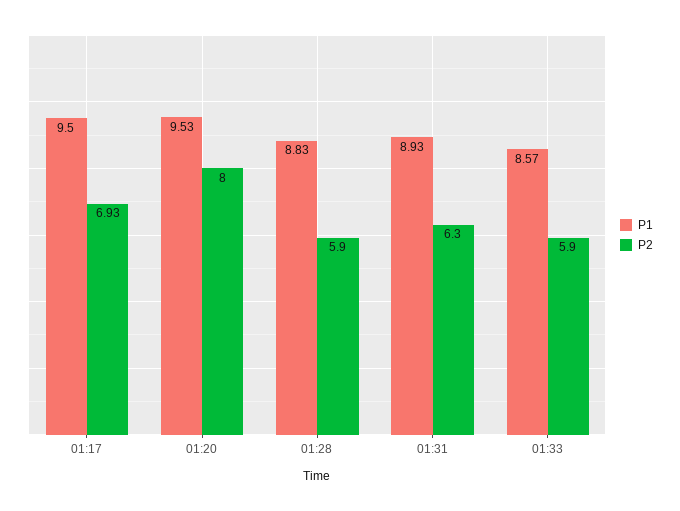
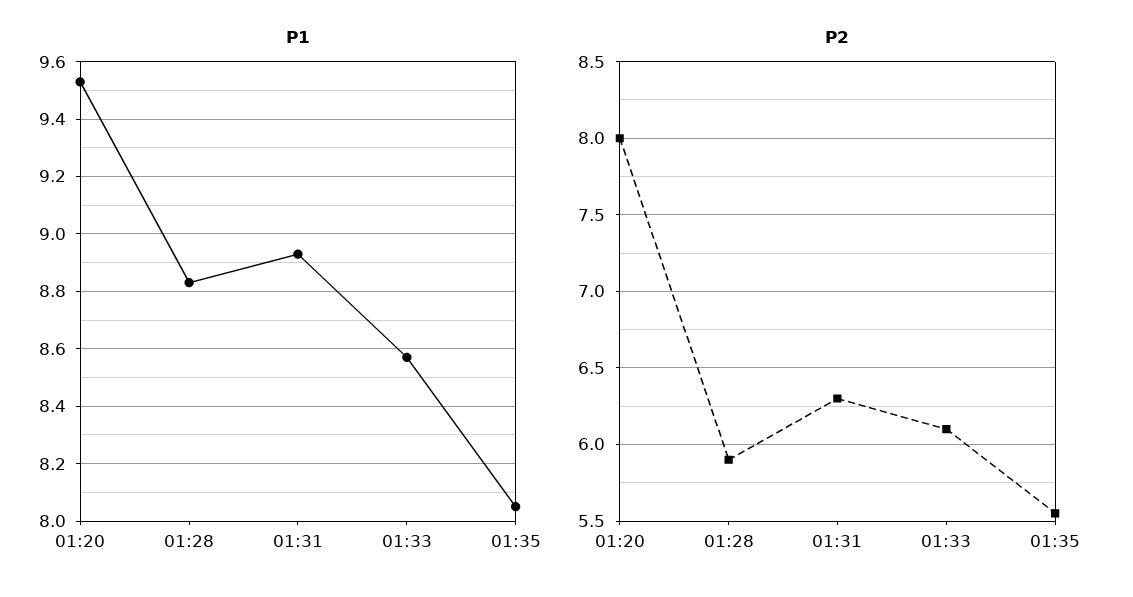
P1, 01:17: 9.5 -> none
P2, 01:17: 6.93 -> none
P2, 01:33: 5.9 -> 6.1
P1, 01:35: none -> 8.05
P2, 01:35: none -> 5.55

